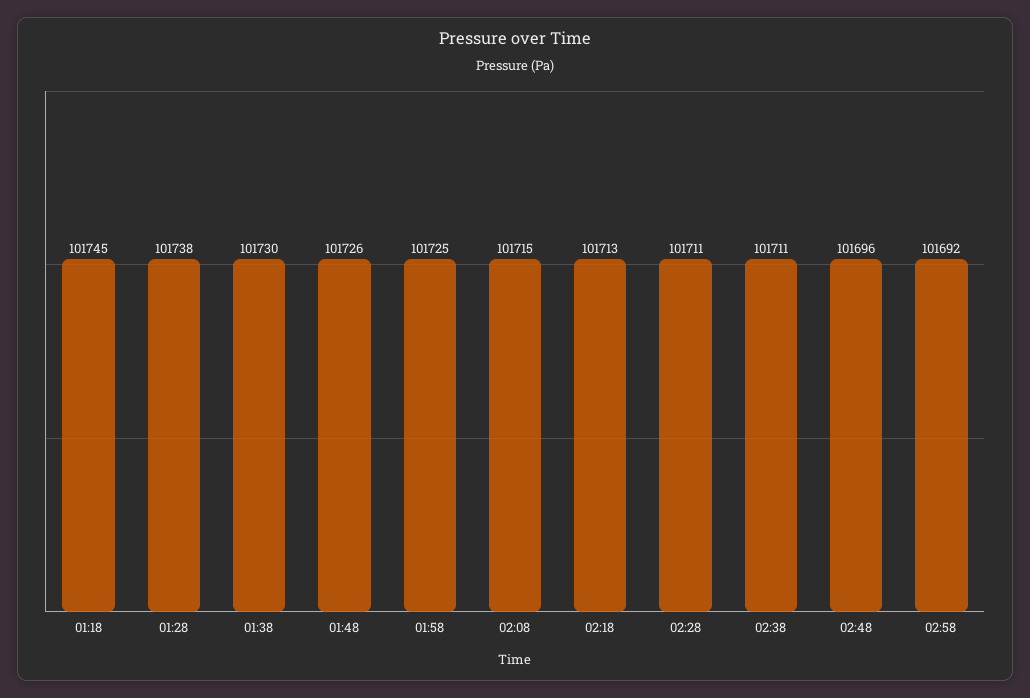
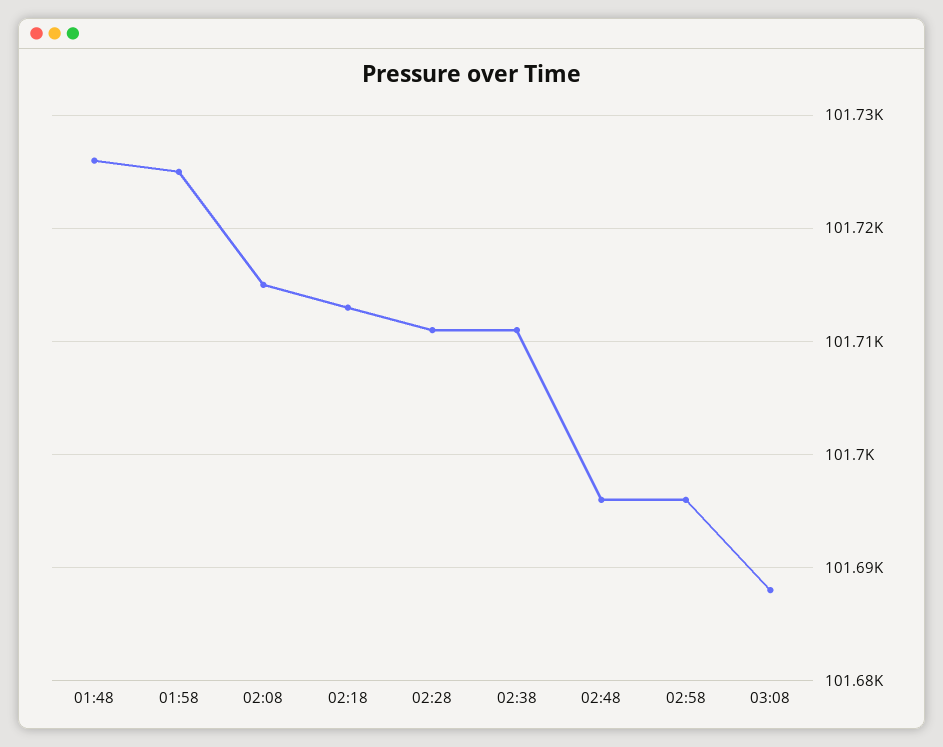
01:18: 101745 -> none
01:28: 101738 -> none
01:38: 101730 -> none
02:58: 101692 -> 101696
03:08: none -> 101688

